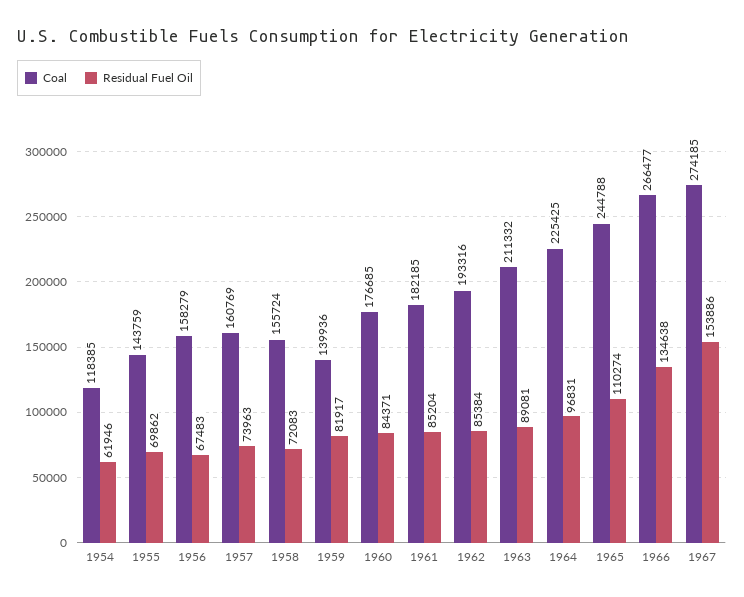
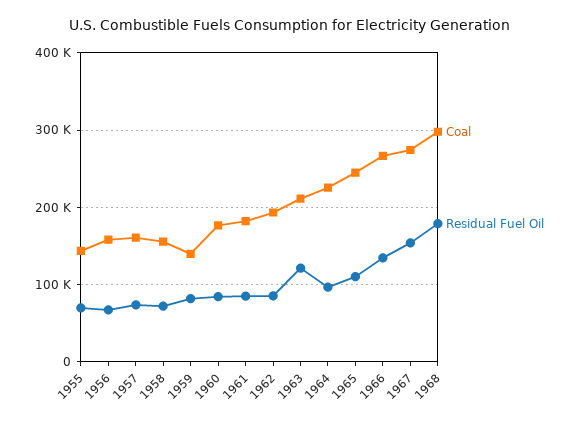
Coal, 1954: 118385 -> none
Residual Fuel Oil, 1954: 61946 -> none
Residual Fuel Oil, 1963: 89081 -> 120000
Coal, 1968: none -> 300000
Residual Fuel Oil, 1968: none -> 180000

